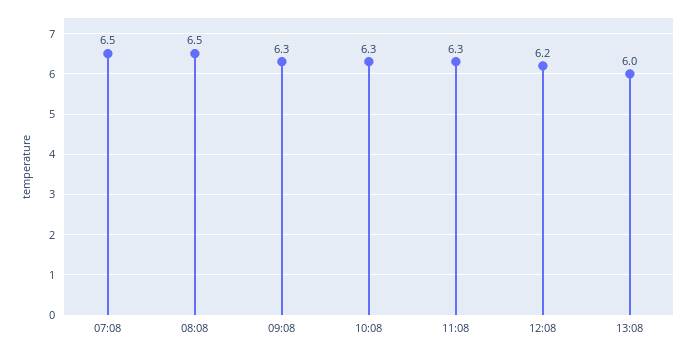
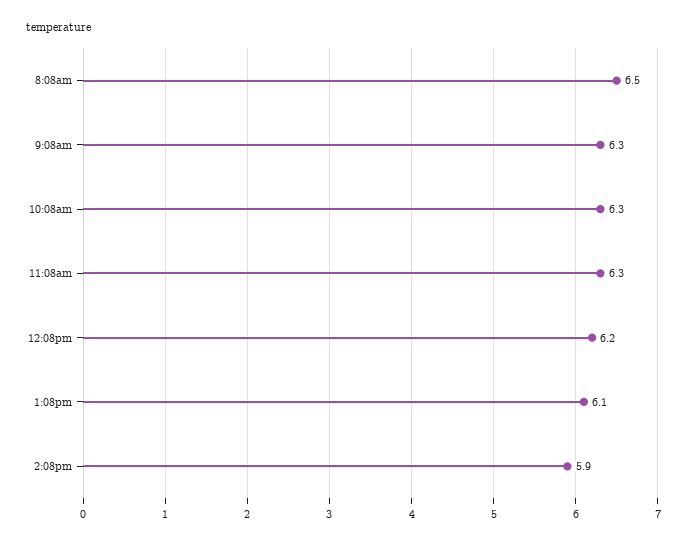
07:08: 6.5 -> none
13:08: 6 -> 6.1
2:08pm: none -> 5.9

